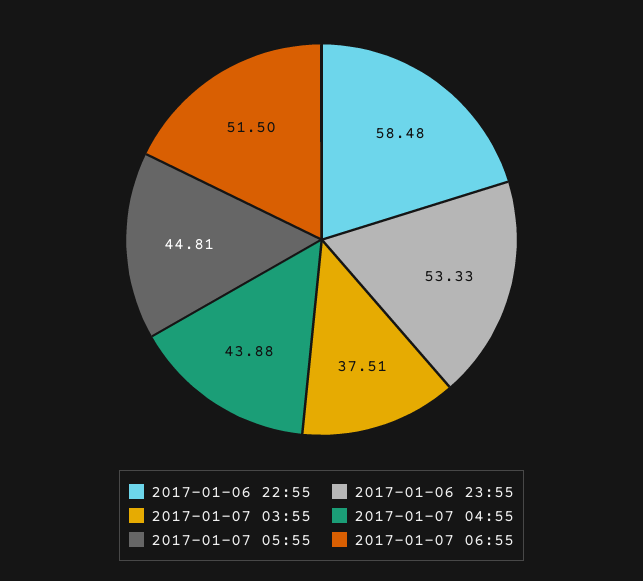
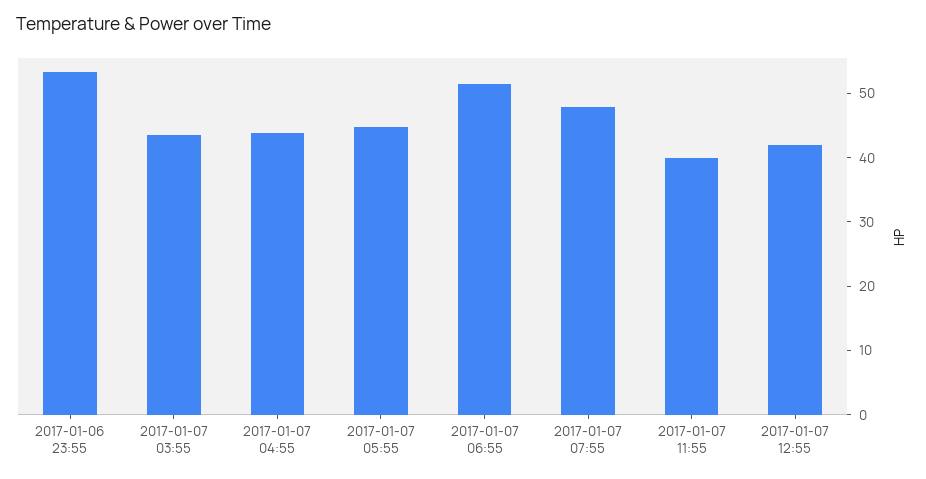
2017-01-06 22:55: 58.48 -> none
2017-01-07 03:55: 37.51 -> 44
2017-01-07 07:55: none -> 48
2017-01-07 11:55: none -> 40
2017-01-07 12:55: none -> 42

